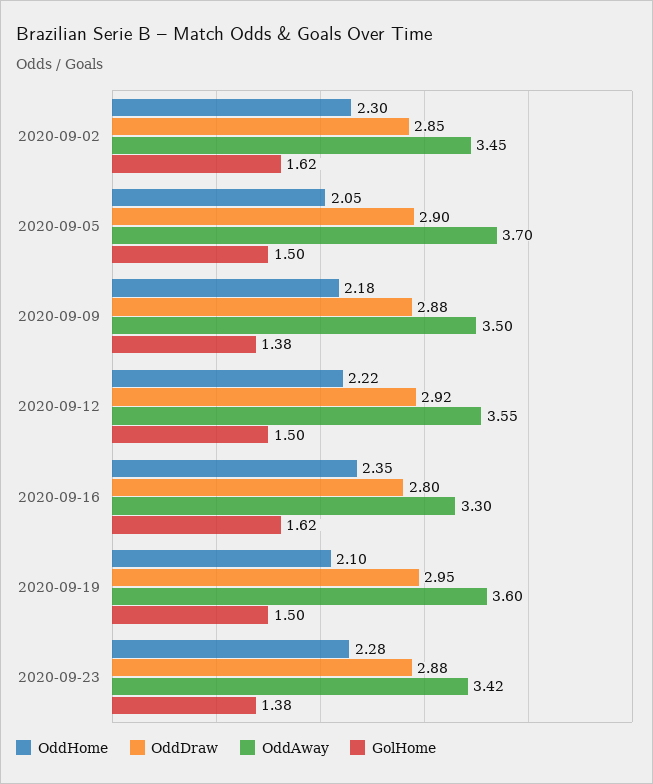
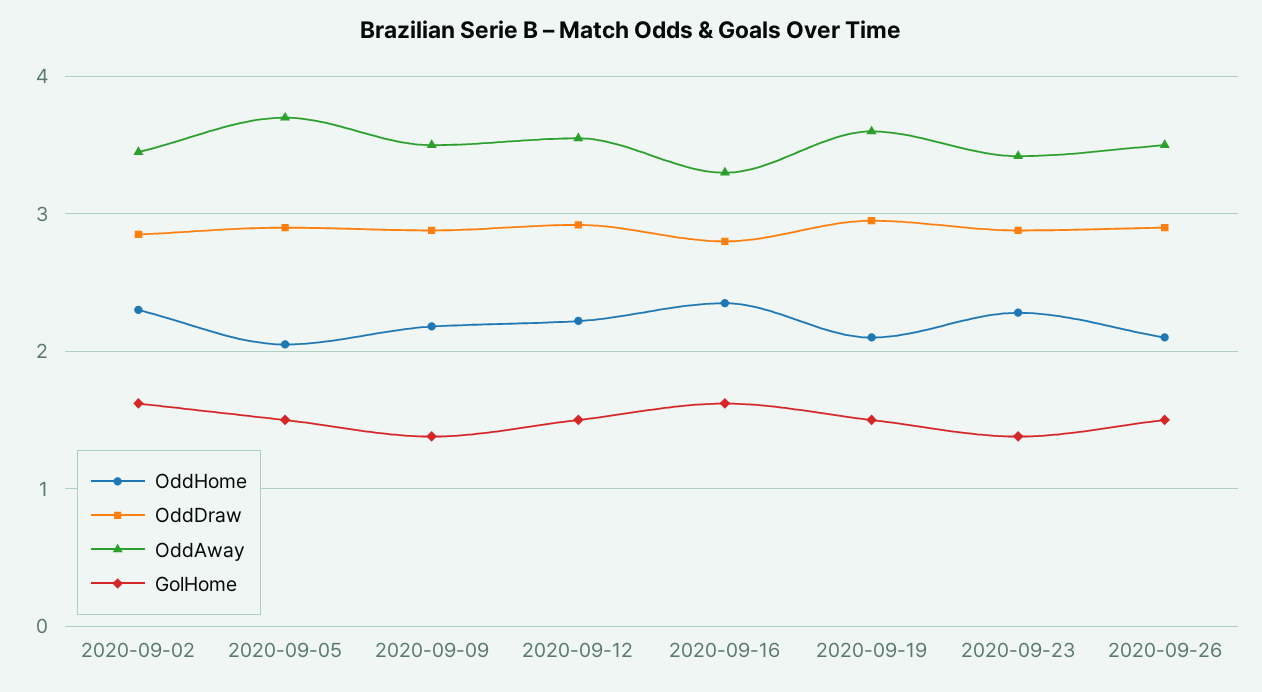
OddHome, 2020-09-26: none -> 2.1
OddDraw, 2020-09-26: none -> 2.9
OddAway, 2020-09-26: none -> 3.5
GolHome, 2020-09-26: none -> 1.5

